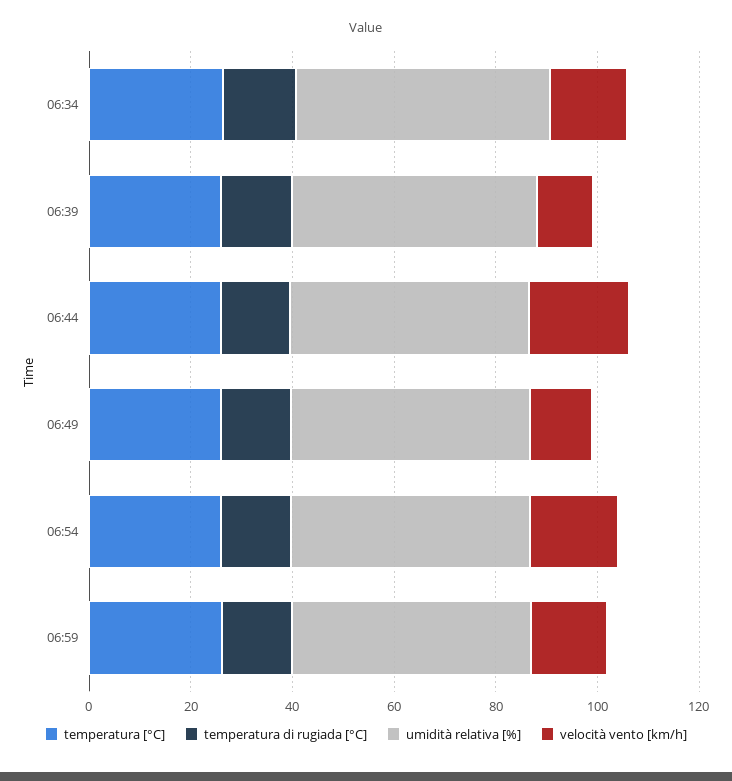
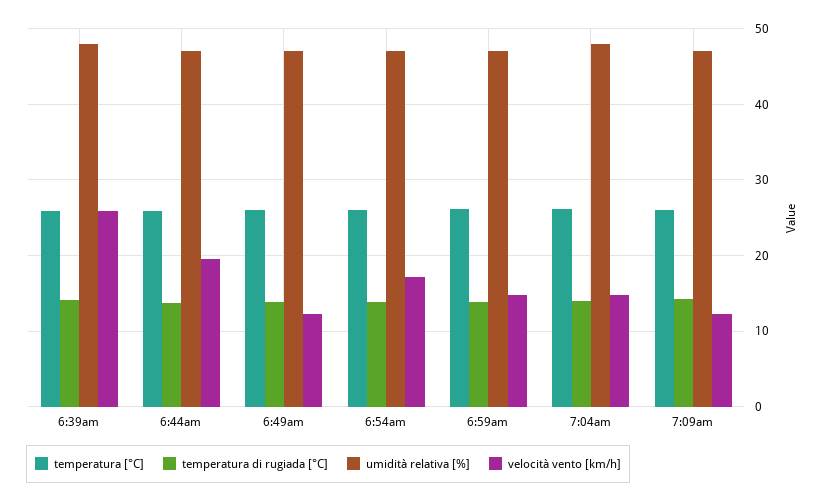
temperatura [°C], 06:34: 25 -> none
temperatura di rugiada [°C], 06:34: 15 -> none
umidità relativa [%], 06:34: 50 -> none
velocità vento [km/h], 06:34: 15 -> none
velocità vento [km/h], 06:39: 10 -> 26
temperatura [°C], 7:04am: none -> 26
temperatura di rugiada [°C], 7:04am: none -> 14
umidità relativa [%], 7:04am: none -> 48
velocità vento [km/h], 7:04am: none -> 15
temperatura [°C], 7:09am: none -> 26
temperatura di rugiada [°C], 7:09am: none -> 14
umidità relativa [%], 7:09am: none -> 47
velocità vento [km/h], 7:09am: none -> 12

